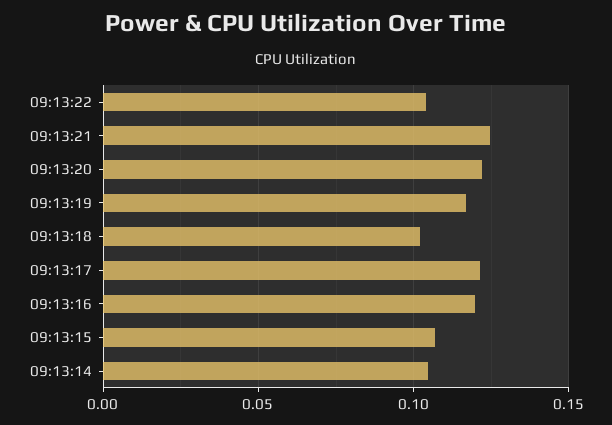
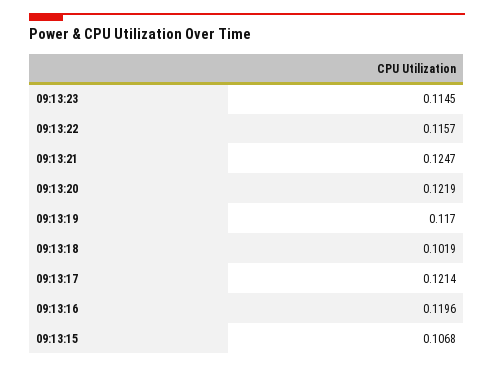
09:13:22: 0.105 -> 0.1157
09:13:14: 0.105 -> none
09:13:23: none -> 0.1145

